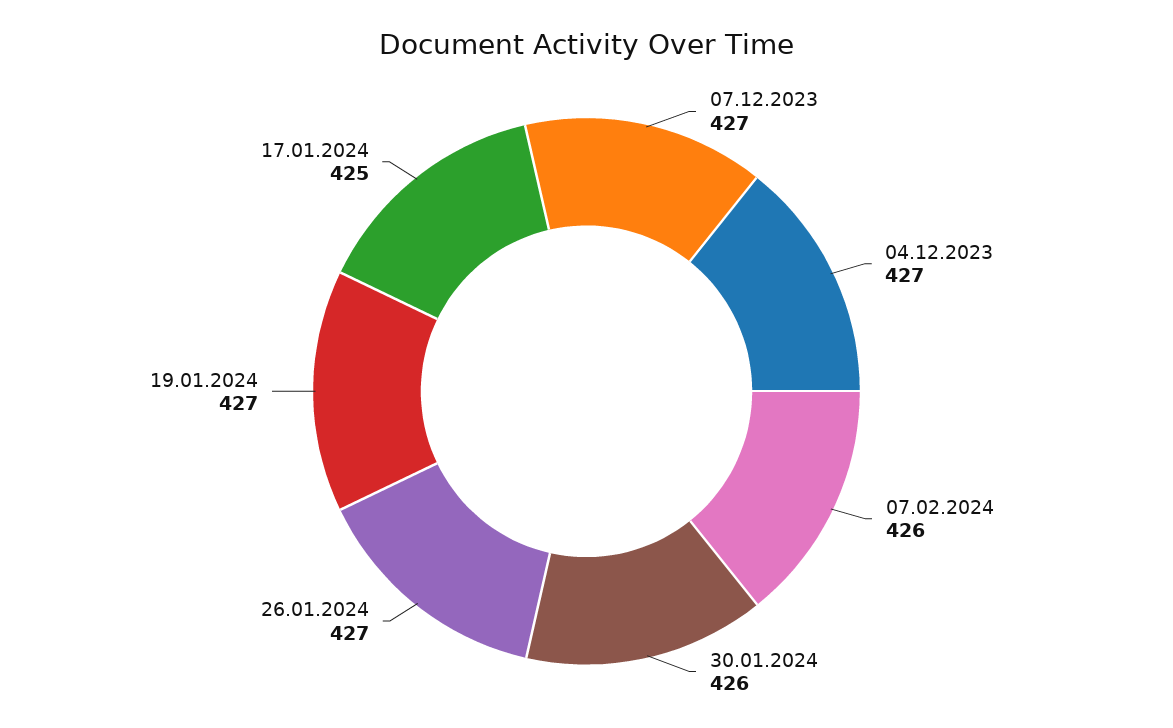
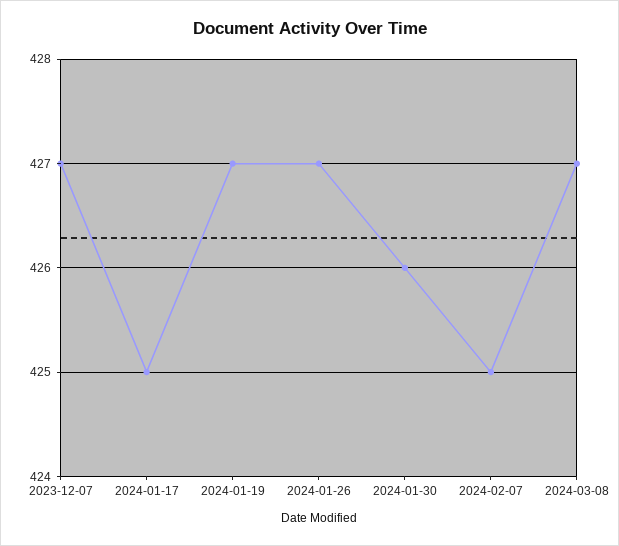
04.12.2023: 427 -> none
07.02.2024: 426 -> 425
2024-03-08: none -> 427

